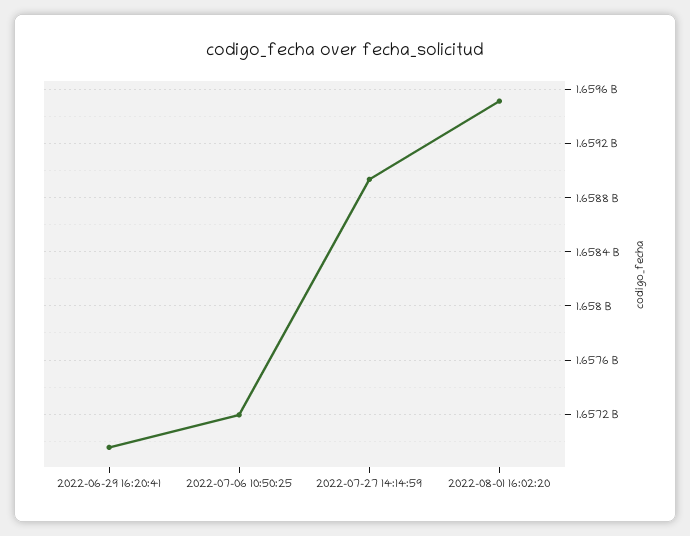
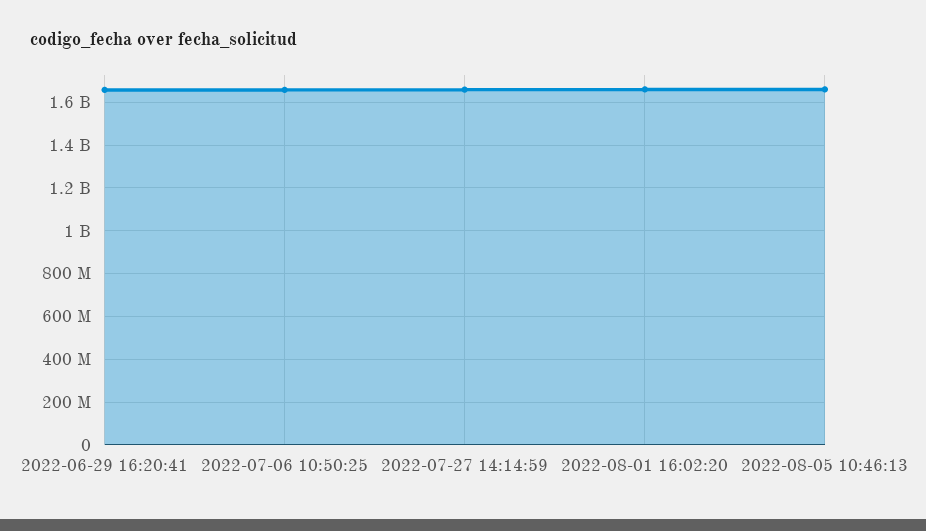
2022-08-05 10:46:13: none -> 1650000000

